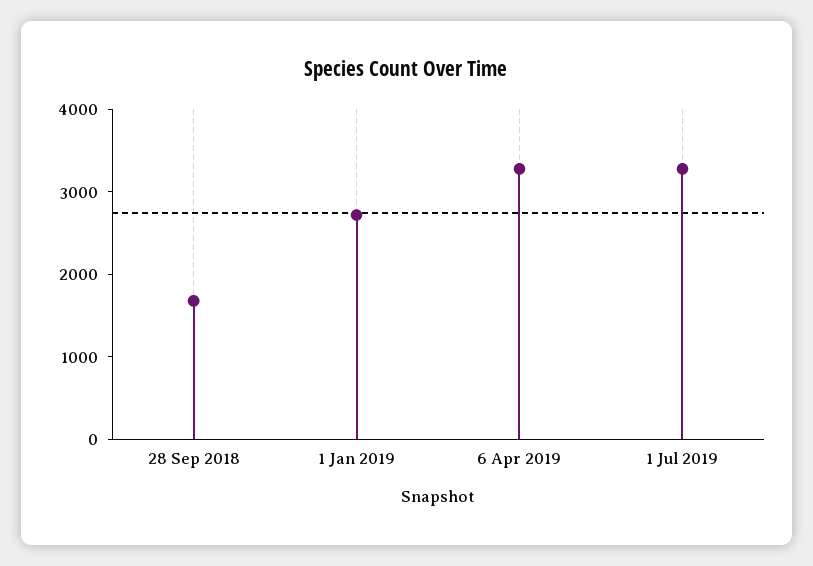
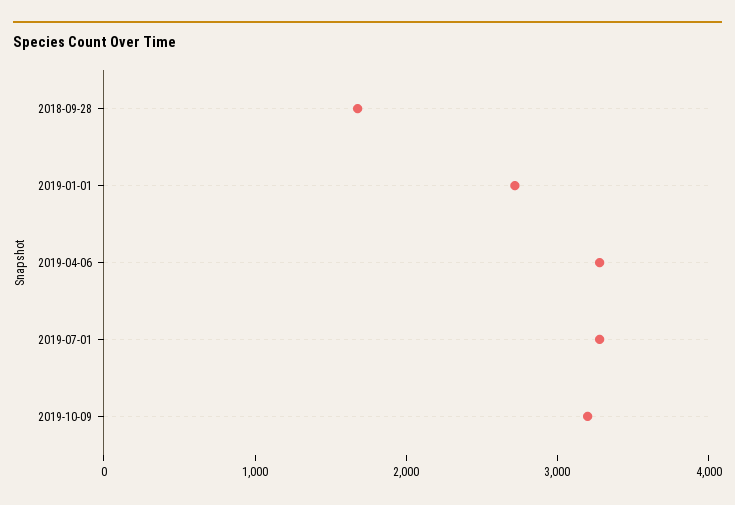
2019-10-09: none -> 3200

